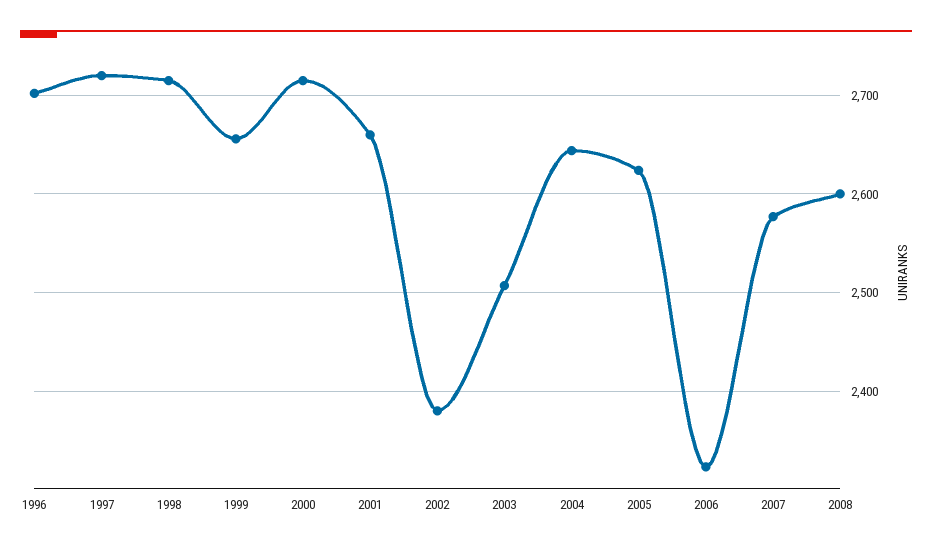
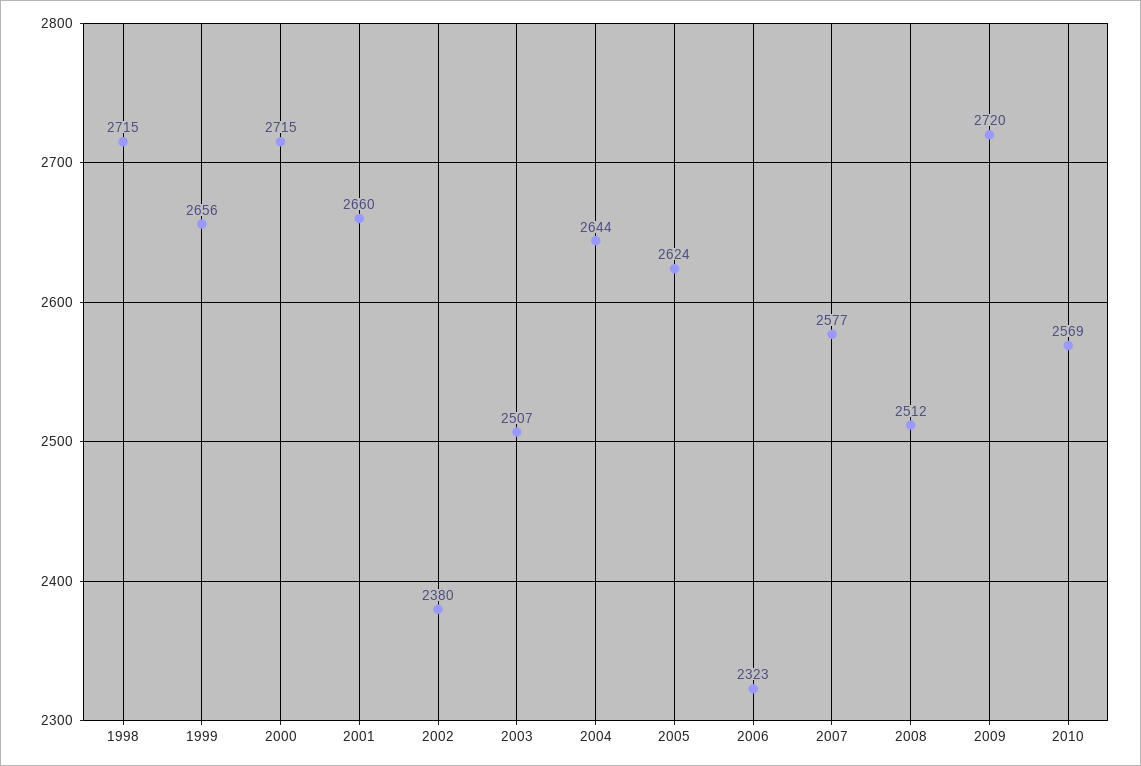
1996: 2700 -> none
1997: 2720 -> none
2008: 2600 -> 2512
2009: none -> 2720
2010: none -> 2569

